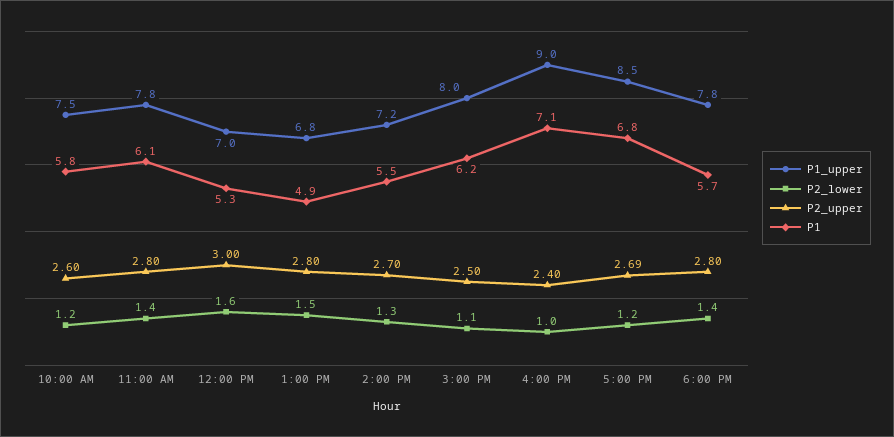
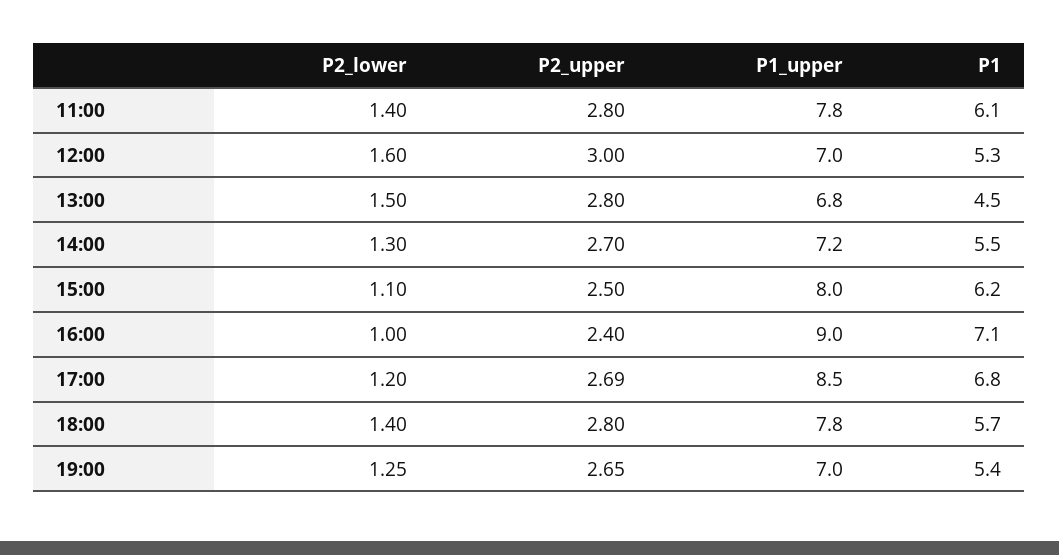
P1_upper, 10:00 AM: 7.5 -> none
P2_lower, 10:00 AM: 1.2 -> none
P2_upper, 10:00 AM: 2.6 -> none
P1, 10:00 AM: 5.8 -> none
P1, 1:00 PM: 4.9 -> 4.5
P2_lower, 19:00: none -> 1.25
P2_upper, 19:00: none -> 2.65
P1_upper, 19:00: none -> 7
P1, 19:00: none -> 5.4

